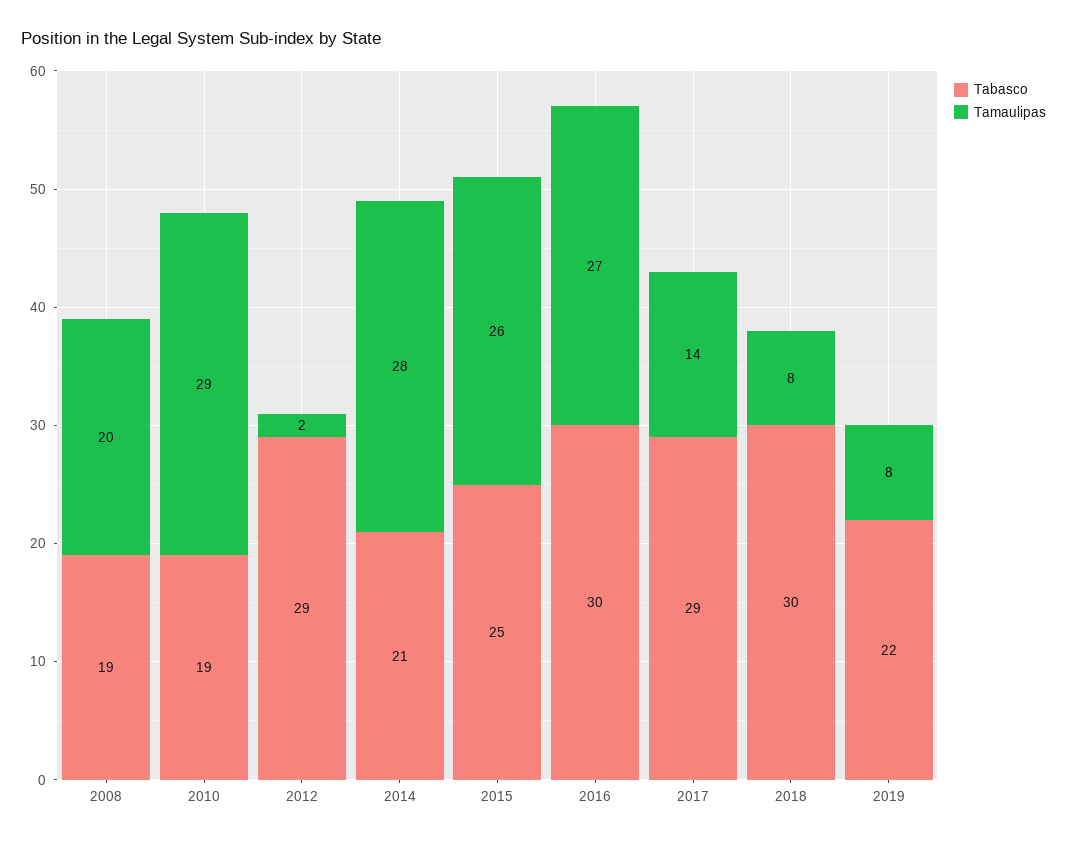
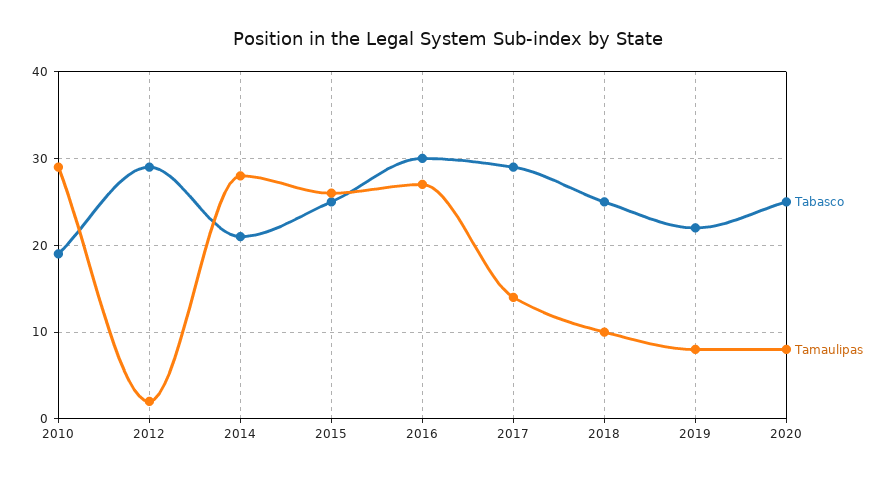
Tabasco, 2008: 19 -> none
Tamaulipas, 2008: 20 -> none
Tabasco, 2018: 30 -> 25
Tamaulipas, 2018: 8 -> 10
Tabasco, 2020: none -> 25
Tamaulipas, 2020: none -> 8

